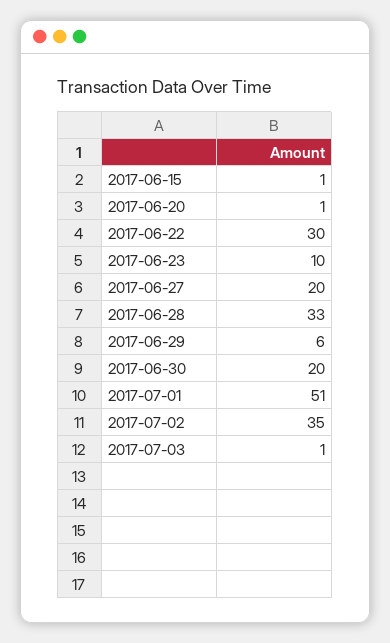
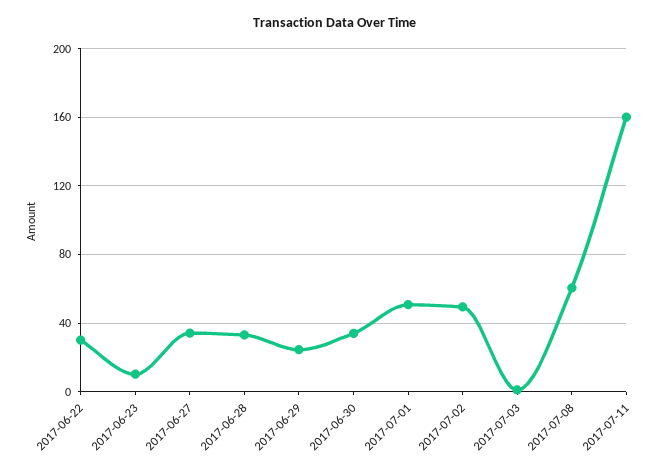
2017-06-15: 1 -> none
2017-06-20: 1 -> none
2017-06-27: 20 -> 35
2017-06-29: 6 -> 25
2017-06-30: 20 -> 35
2017-07-02: 35 -> 50
2017-07-08: none -> 60
2017-07-11: none -> 160

